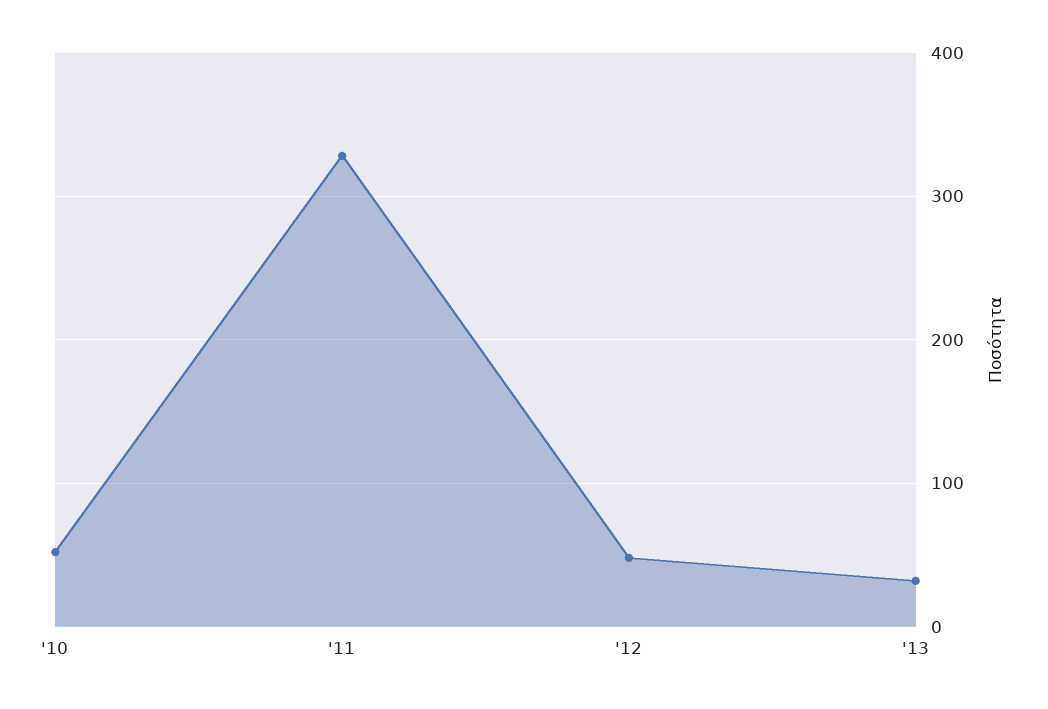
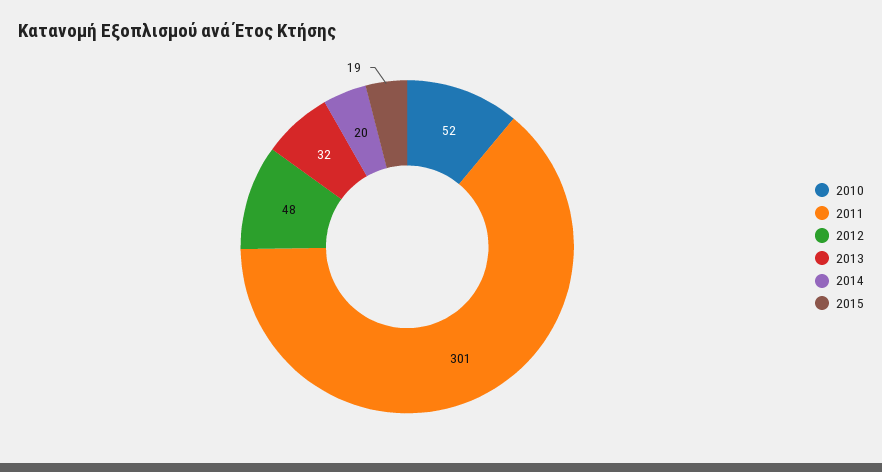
'11: 330 -> 301
2014: none -> 20
2015: none -> 19

